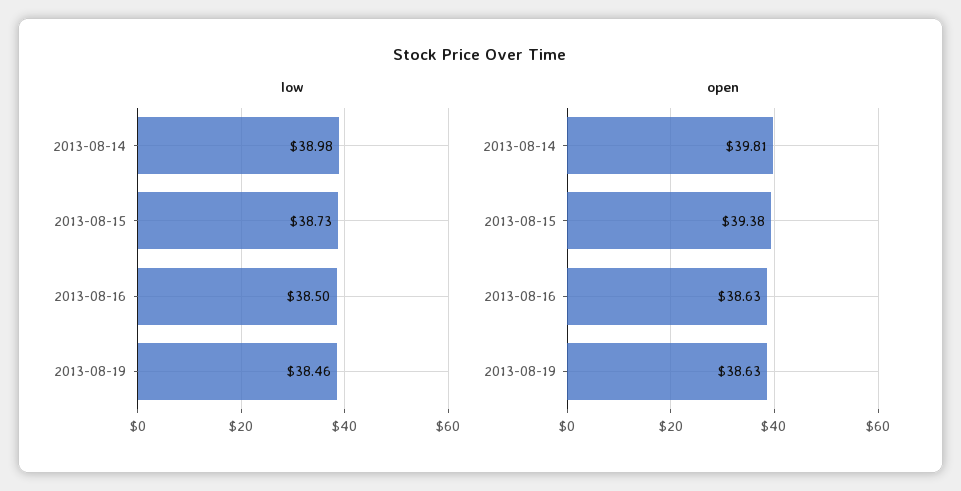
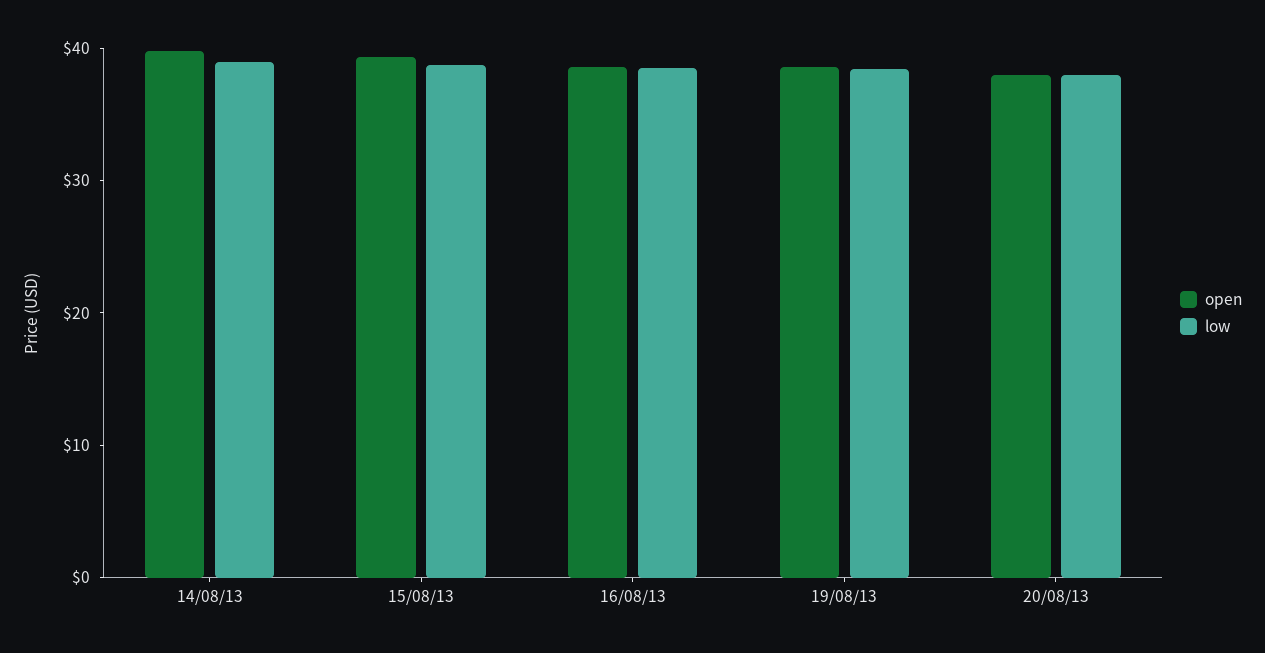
open, 20/08/13: none -> 38
low, 20/08/13: none -> 38

